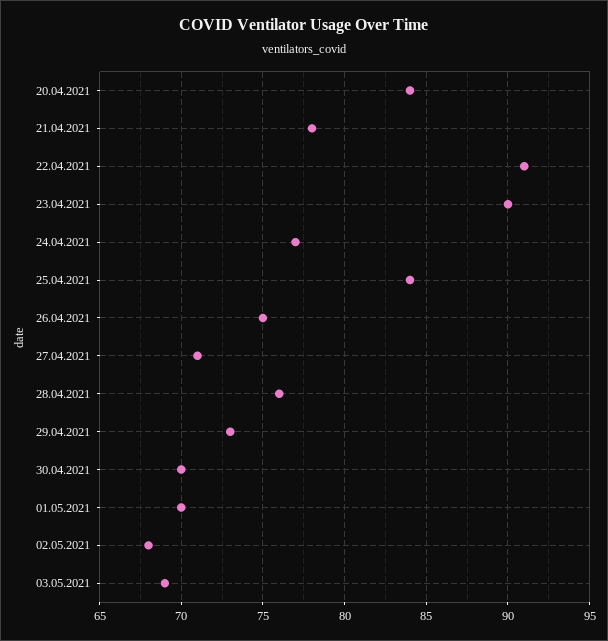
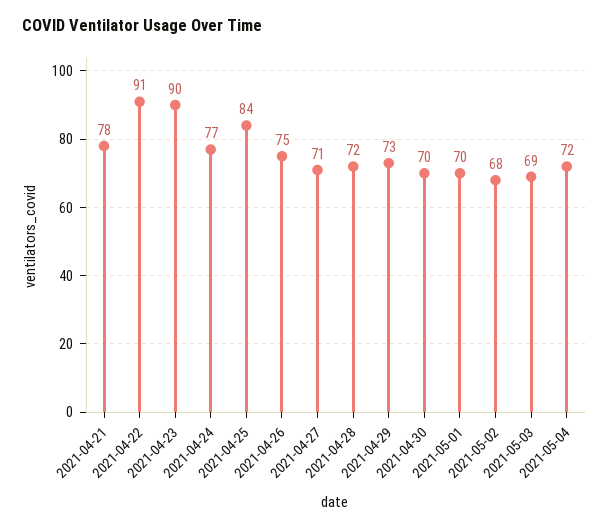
20.04.2021: 84 -> none
28.04.2021: 76 -> 72
2021-05-04: none -> 72

